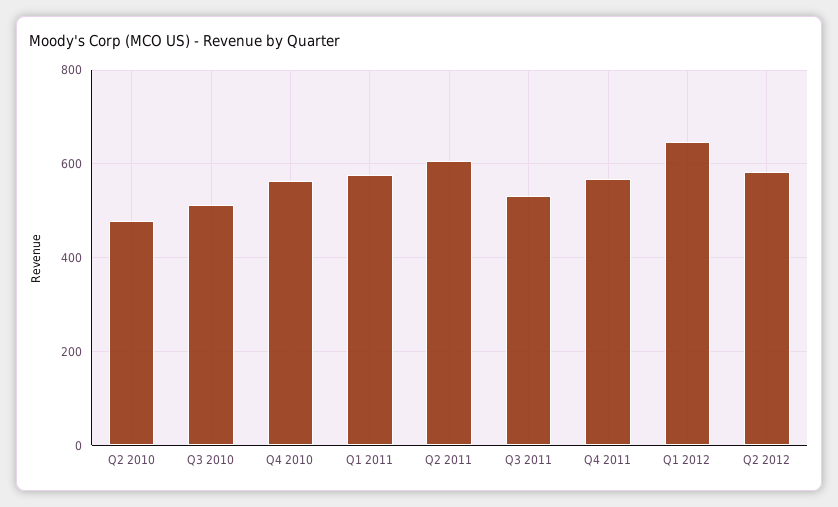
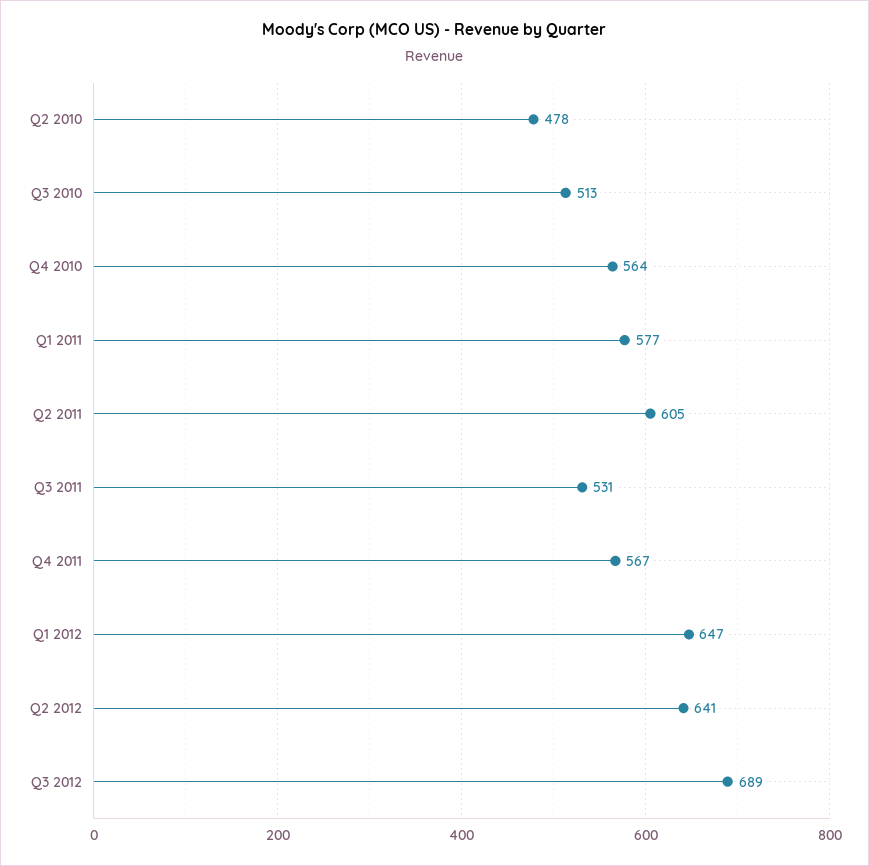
Q2 2012: 580 -> 641
Q3 2012: none -> 689

